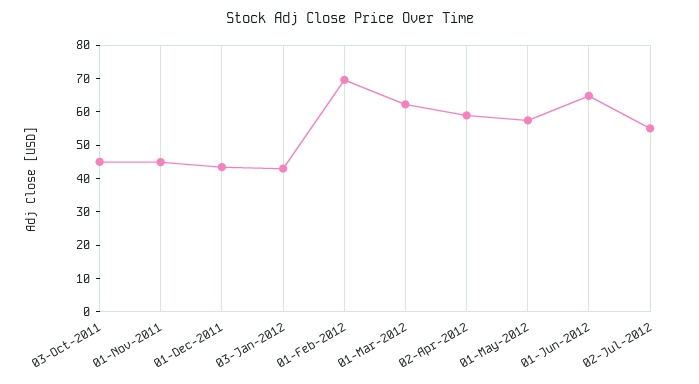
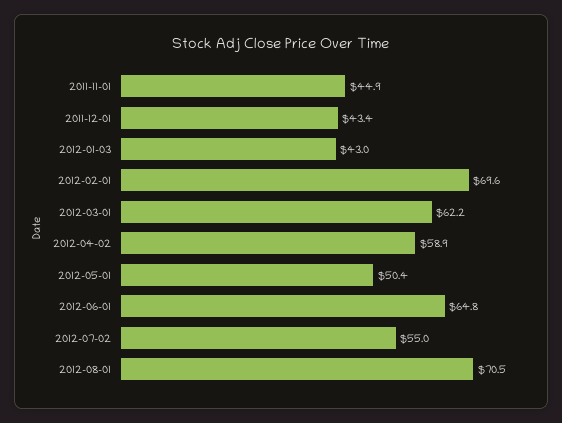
03-Oct-2011: 45 -> none
01-May-2012: 57.5 -> 50.4
2012-08-01: none -> 70.5

